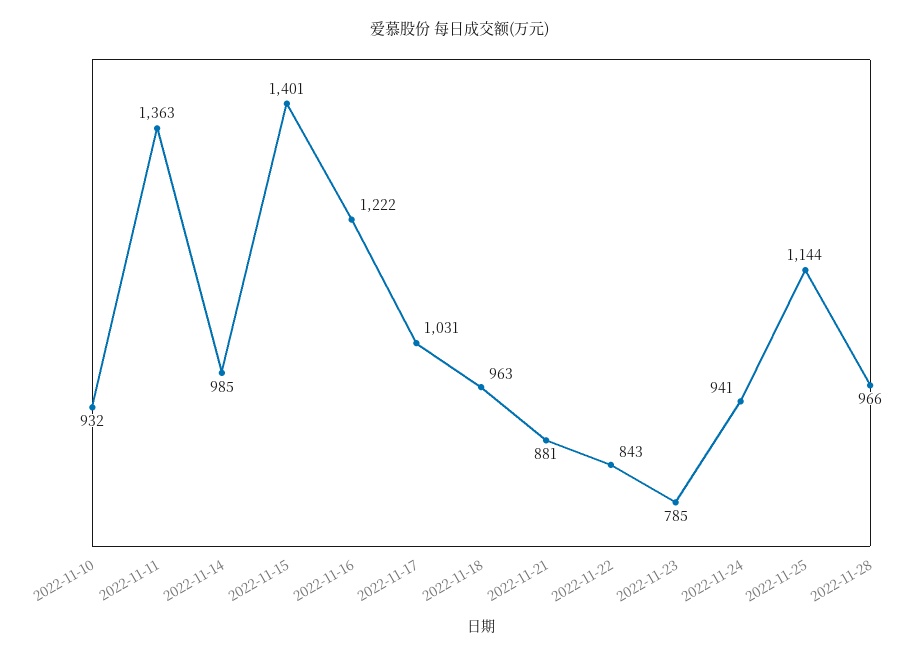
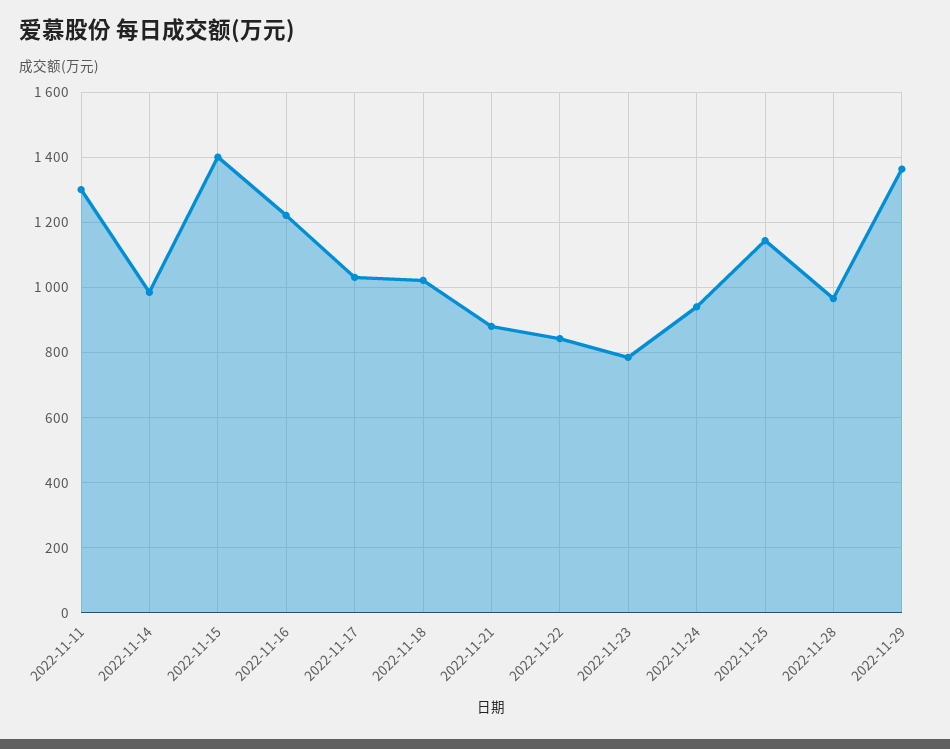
2022-11-10: 932 -> none
2022-11-11: 1363 -> 1300
2022-11-18: 963 -> 1020
2022-11-29: none -> 1360

